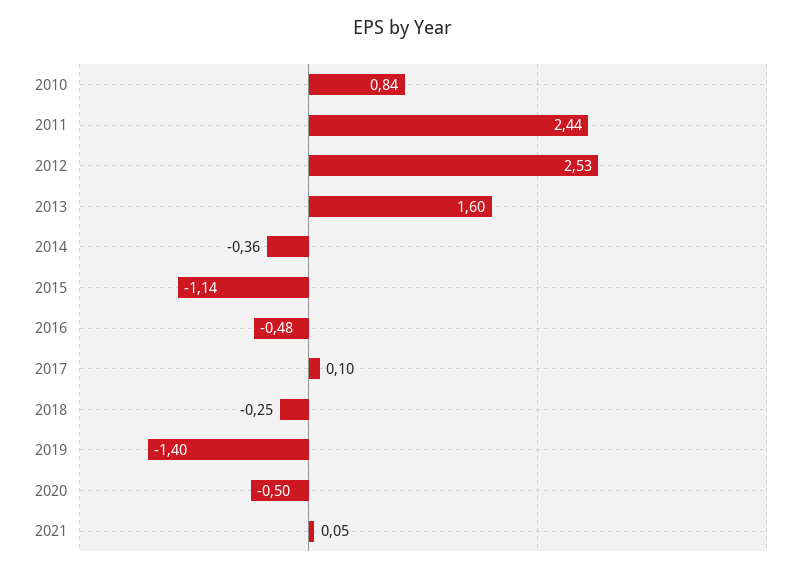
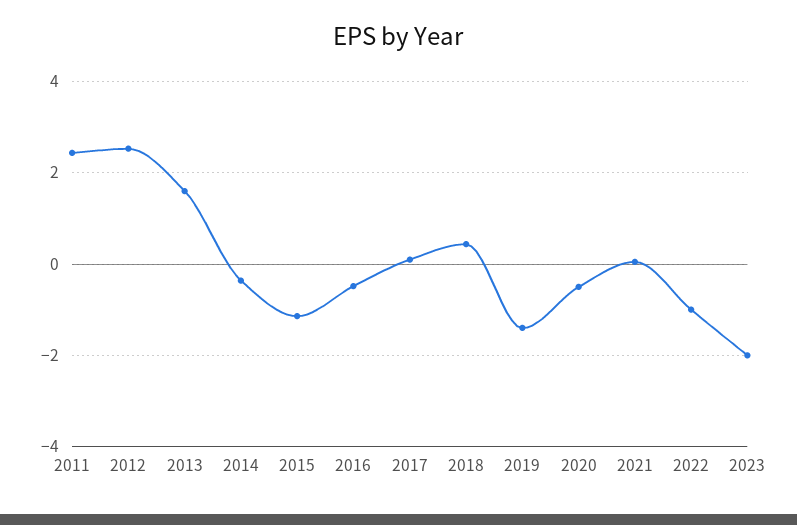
2010: 0.84 -> none
2018: -0.25 -> 0.4
2022: none -> -1
2023: none -> -2

